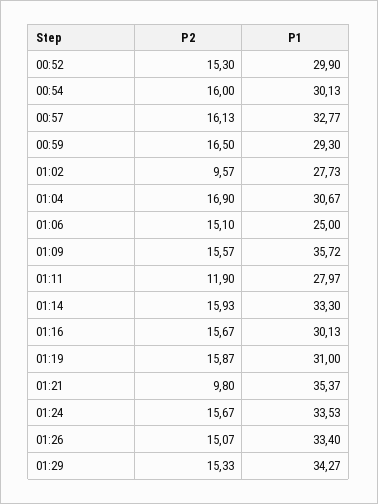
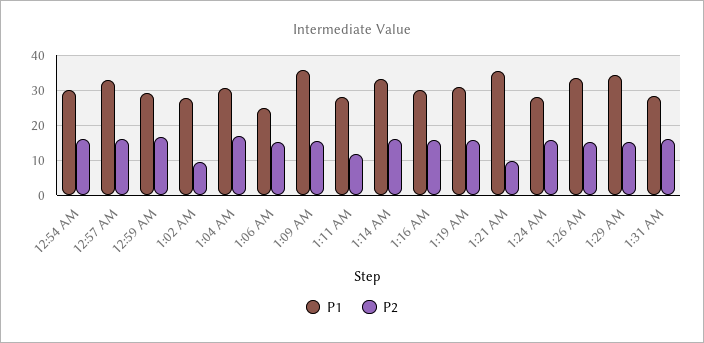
P2, 00:52: 15.3 -> none
P1, 00:52: 29.9 -> none
P1, 01:24: 33.53 -> 28
P1, 1:31 AM: none -> 28
P2, 1:31 AM: none -> 16

